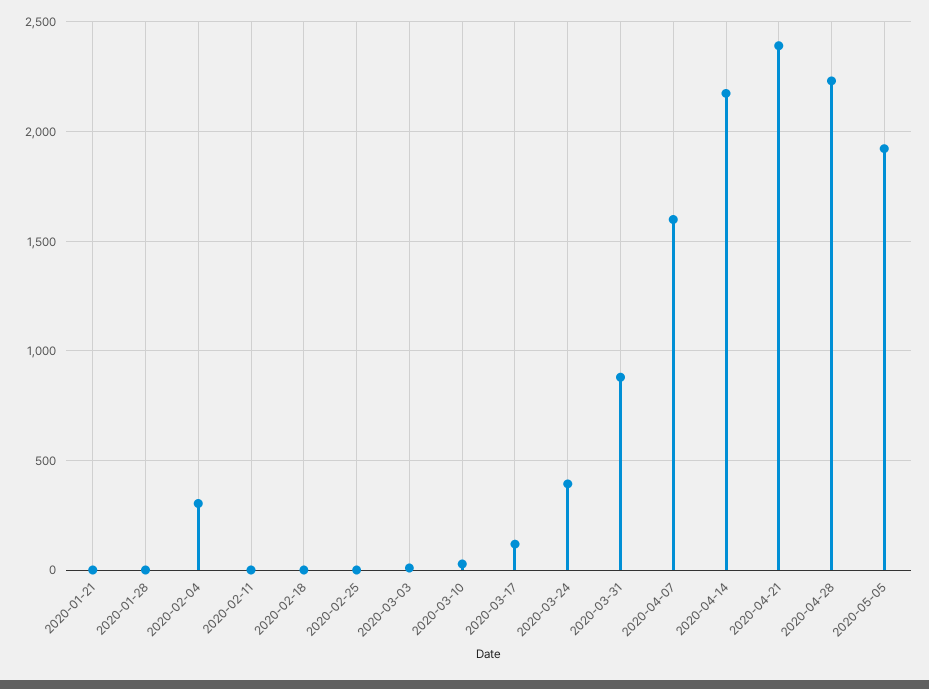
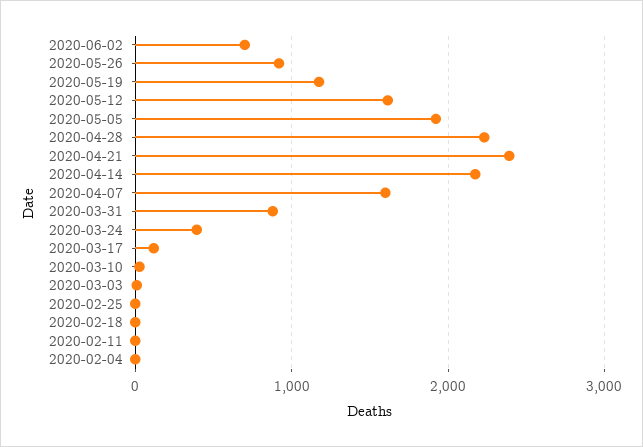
2020-01-21: 0 -> none
2020-01-28: 0 -> none
2020-02-04: 300 -> 0
2020-06-02: none -> 700
2020-05-26: none -> 900
2020-05-19: none -> 1200
2020-05-12: none -> 1600

